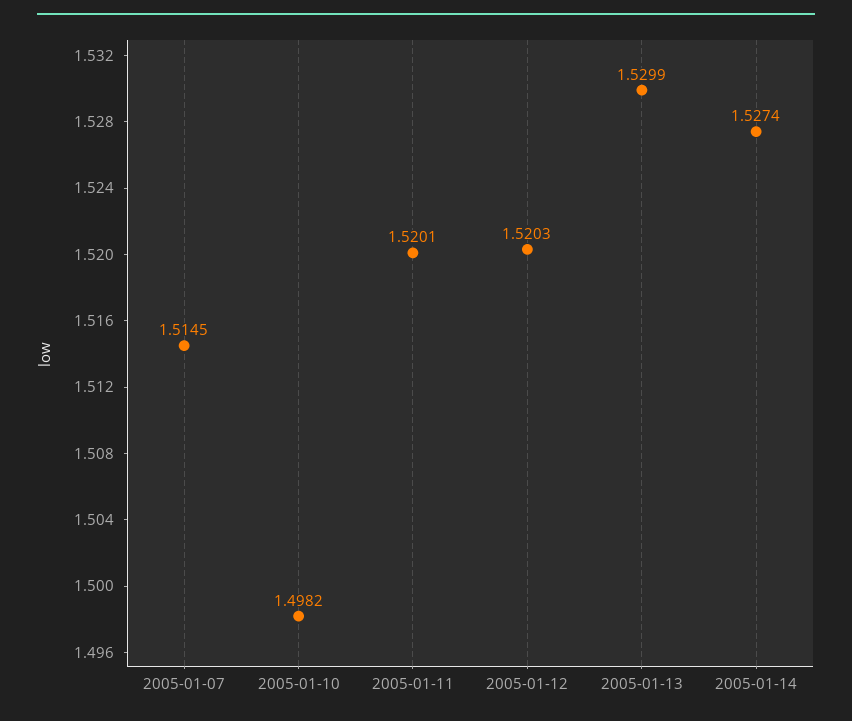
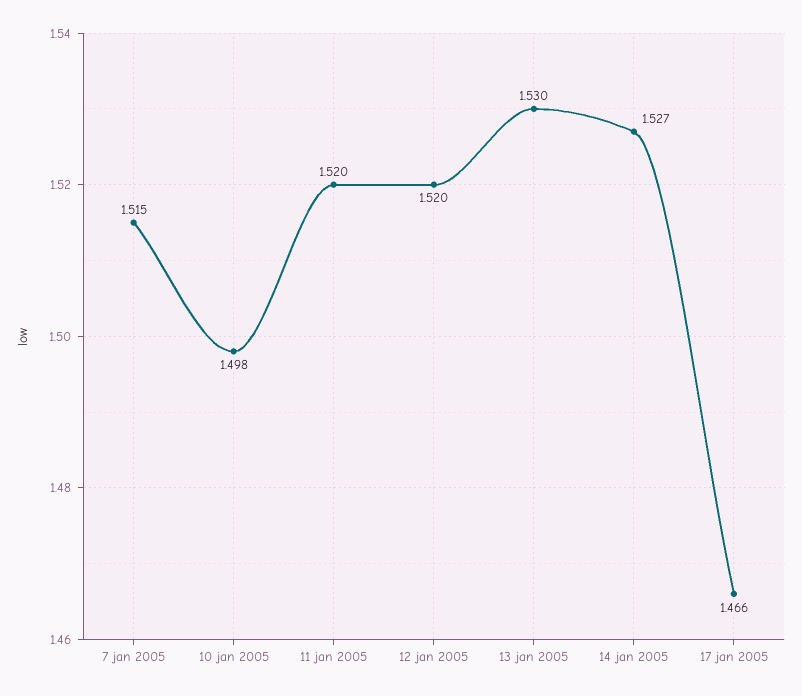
17 jan 2005: none -> 1.466

